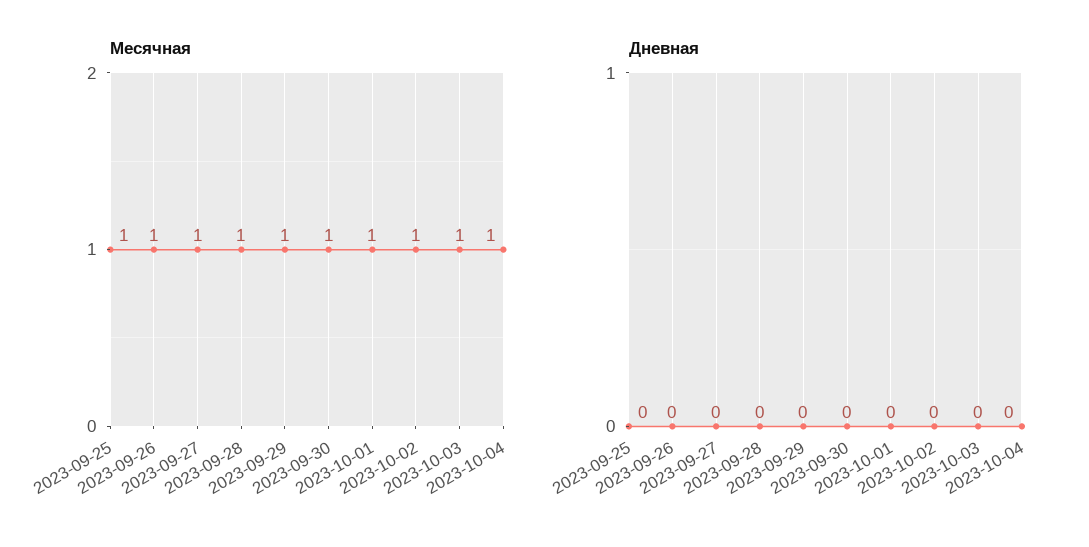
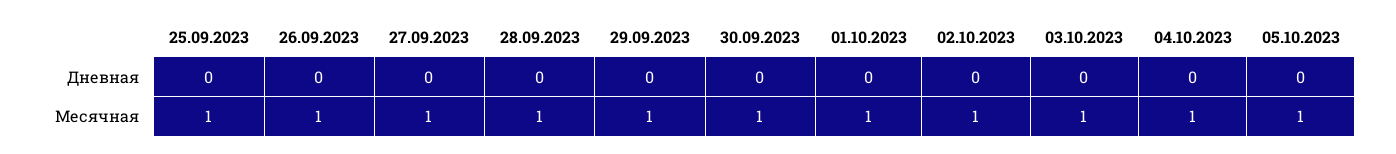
Дневная, 05.10.2023: none -> 0
Месячная, 05.10.2023: none -> 1

